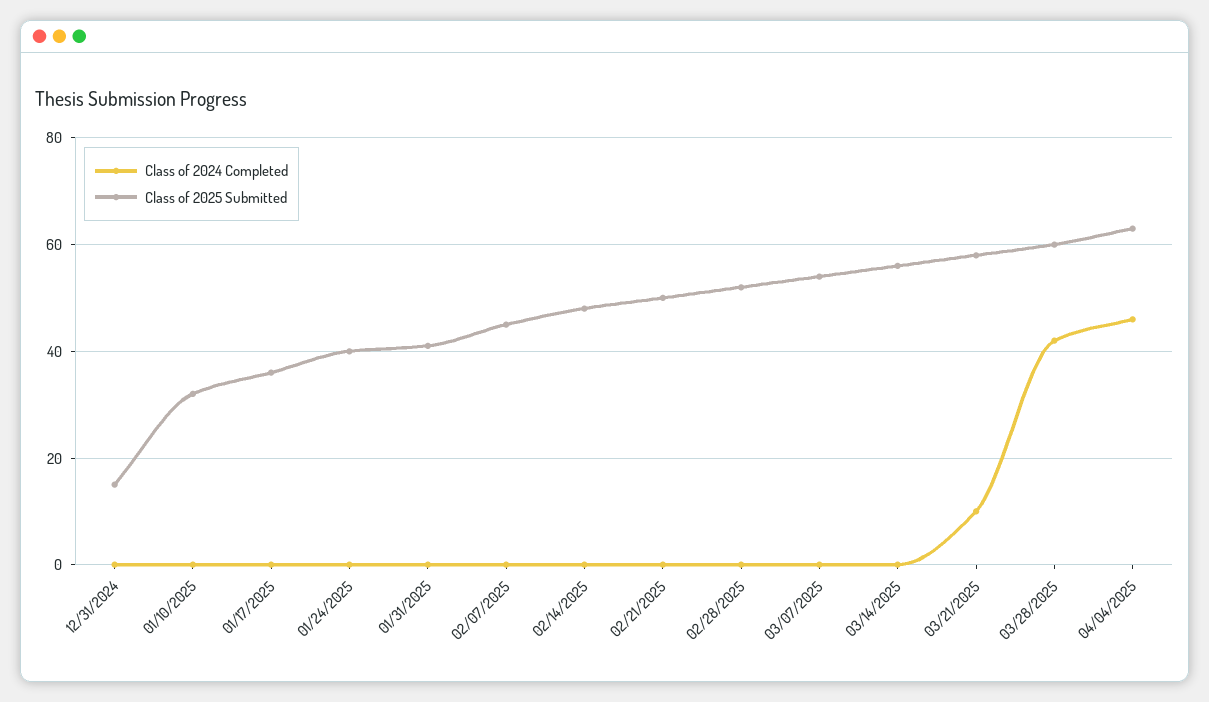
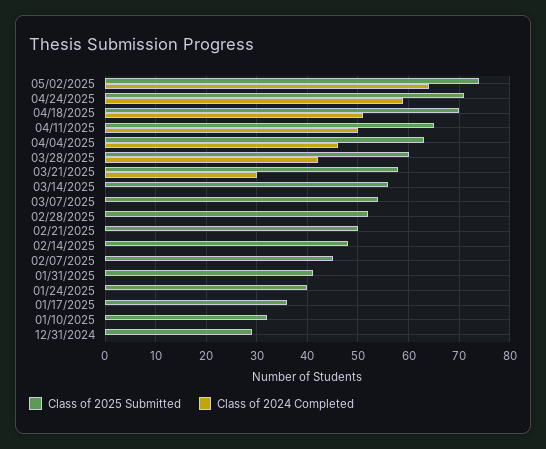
Class of 2025 Submitted, 12/31/2024: 15 -> 30
Class of 2024 Completed, 03/21/2025: 10 -> 30
Class of 2025 Submitted, 05/02/2025: none -> 75
Class of 2024 Completed, 05/02/2025: none -> 65
Class of 2025 Submitted, 04/24/2025: none -> 70
Class of 2024 Completed, 04/24/2025: none -> 60
Class of 2025 Submitted, 04/18/2025: none -> 70
Class of 2024 Completed, 04/18/2025: none -> 50
Class of 2025 Submitted, 04/11/2025: none -> 65
Class of 2024 Completed, 04/11/2025: none -> 50

